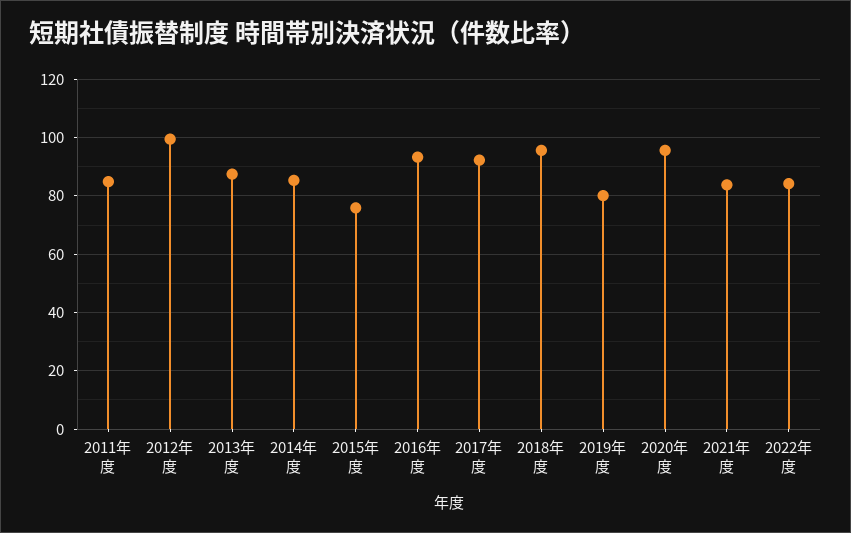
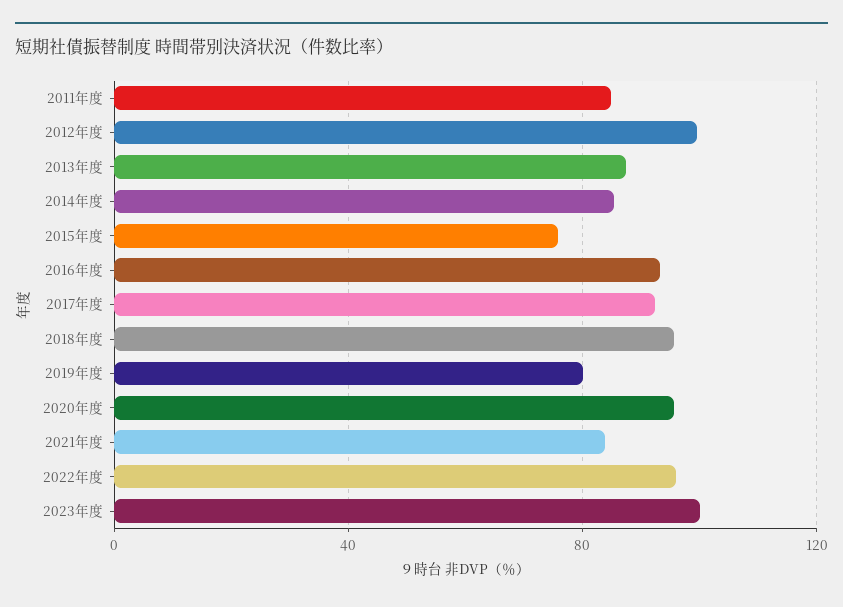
2022年度: 85 -> 95
2023年度: none -> 100

